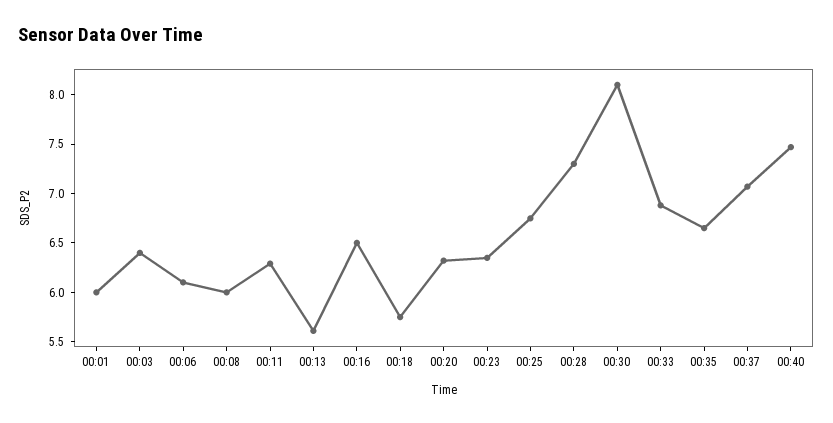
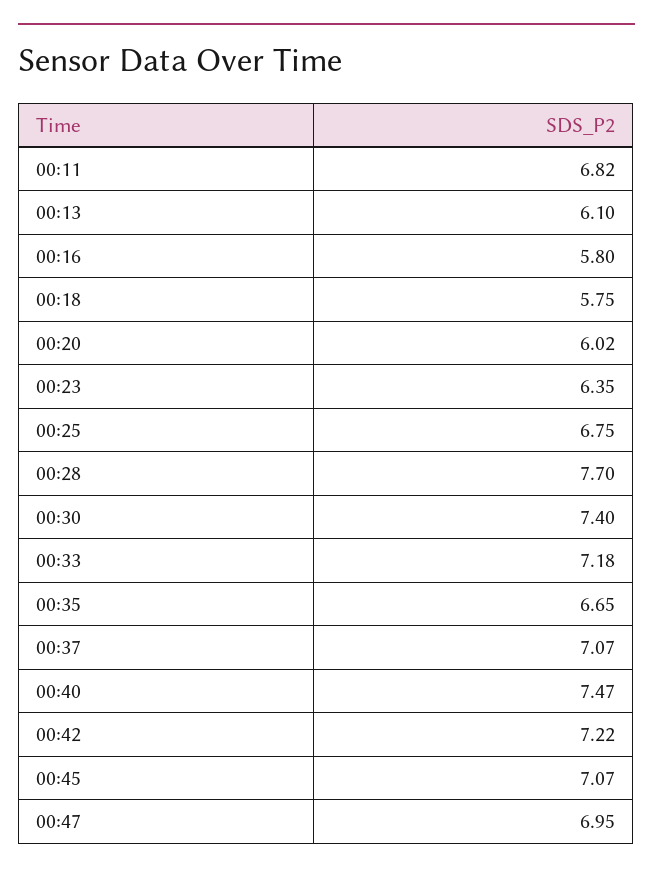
00:01: 6 -> none
00:03: 6.4 -> none
00:06: 6.1 -> none
00:08: 6 -> none
00:11: 6.3 -> 6.82
00:13: 5.6 -> 6.1
00:16: 6.5 -> 5.8
00:20: 6.3 -> 6.02
00:28: 7.3 -> 7.7
00:30: 8.1 -> 7.4
00:33: 6.9 -> 7.18
00:42: none -> 7.22
00:45: none -> 7.07
00:47: none -> 6.95

